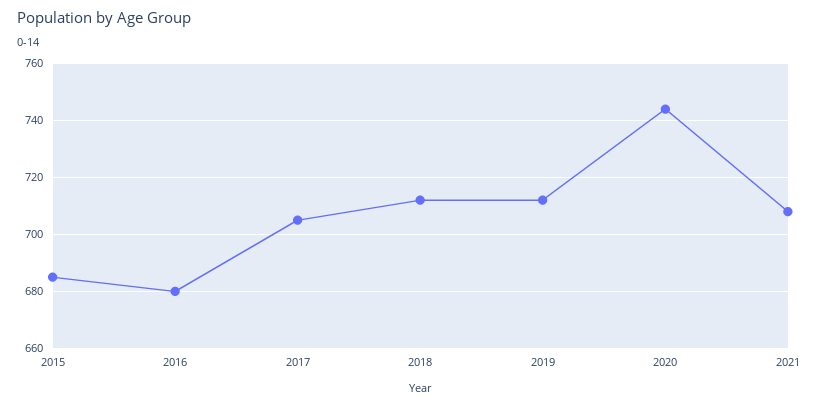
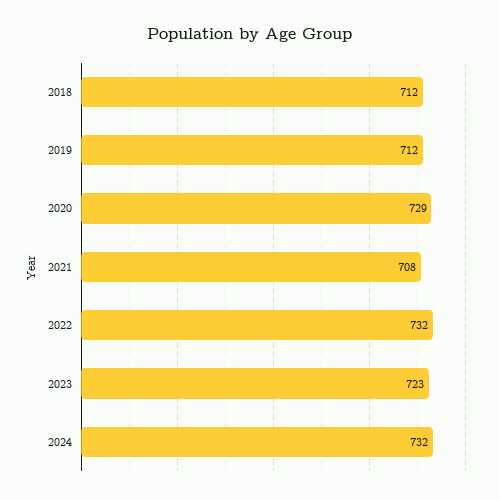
2015: 685 -> none
2016: 680 -> none
2017: 705 -> none
2020: 745 -> 729
2022: none -> 732
2023: none -> 723
2024: none -> 732

